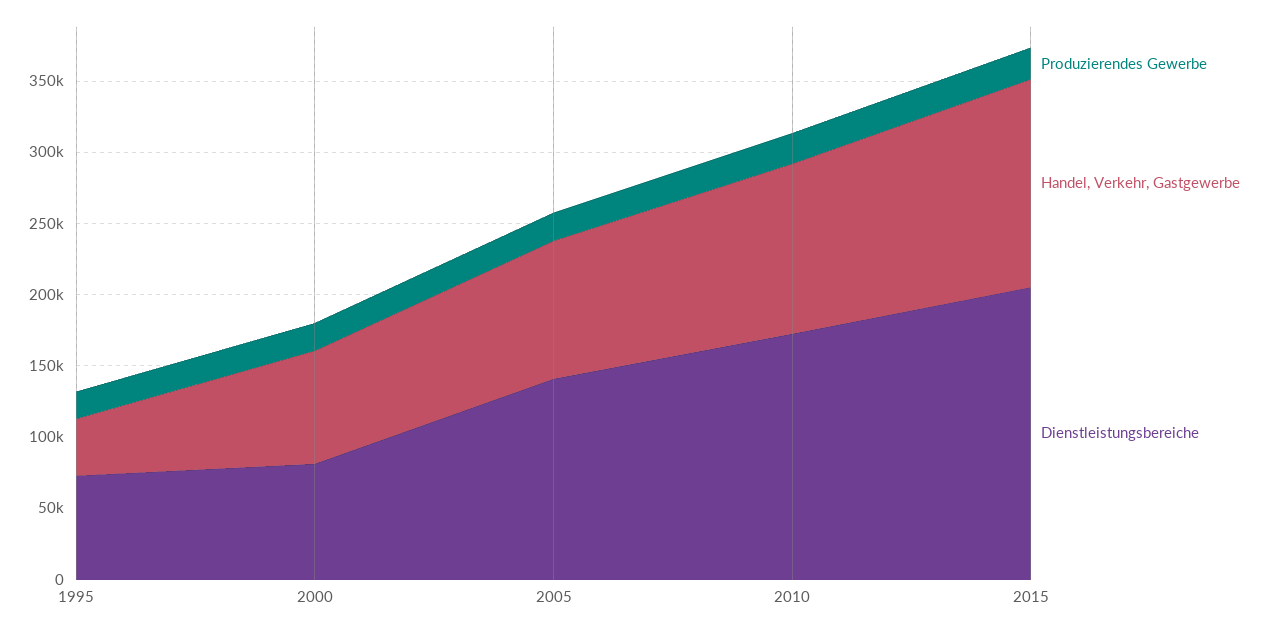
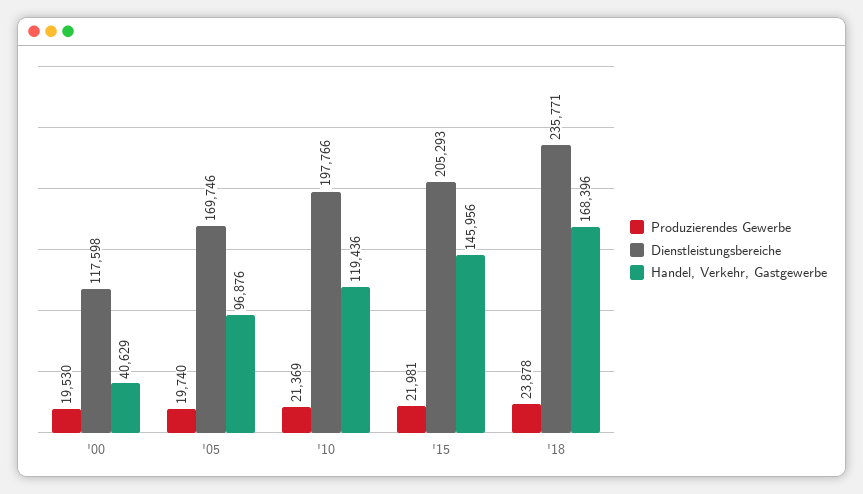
Produzierendes Gewerbe, 1995: 20000 -> none
Handel, Verkehr, Gastgewerbe, 1995: 40000 -> none
Dienstleistungsbereiche, 1995: 70000 -> none
Handel, Verkehr, Gastgewerbe, 2000: 80000 -> 40629
Dienstleistungsbereiche, 2000: 80000 -> 117598
Dienstleistungsbereiche, 2005: 140000 -> 169746
Dienstleistungsbereiche, 2010: 170000 -> 197766
Produzierendes Gewerbe, '18: none -> 23878
Dienstleistungsbereiche, '18: none -> 235771
Handel, Verkehr, Gastgewerbe, '18: none -> 168396

